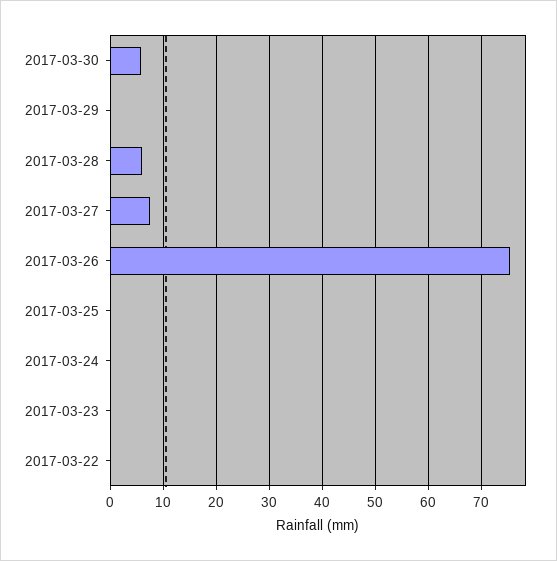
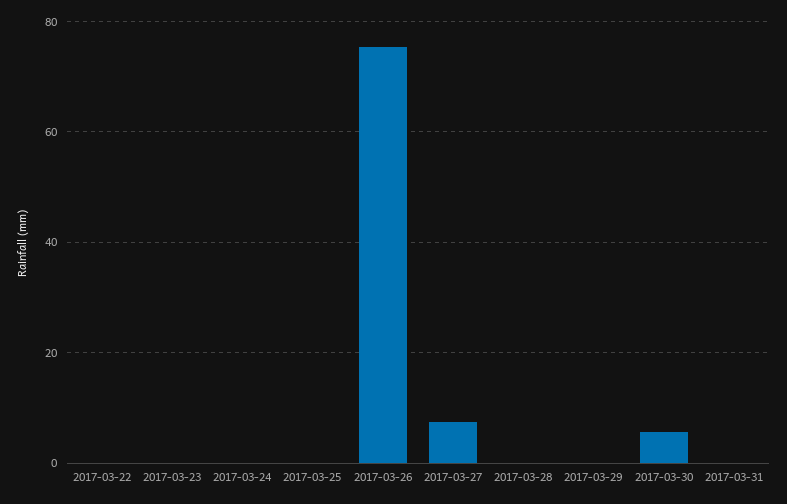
2017-03-28: 6 -> 0
2017-03-31: none -> 0

